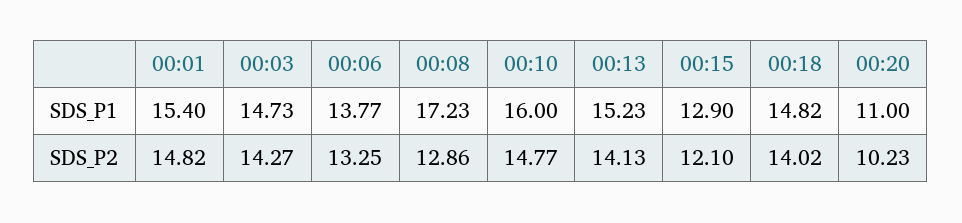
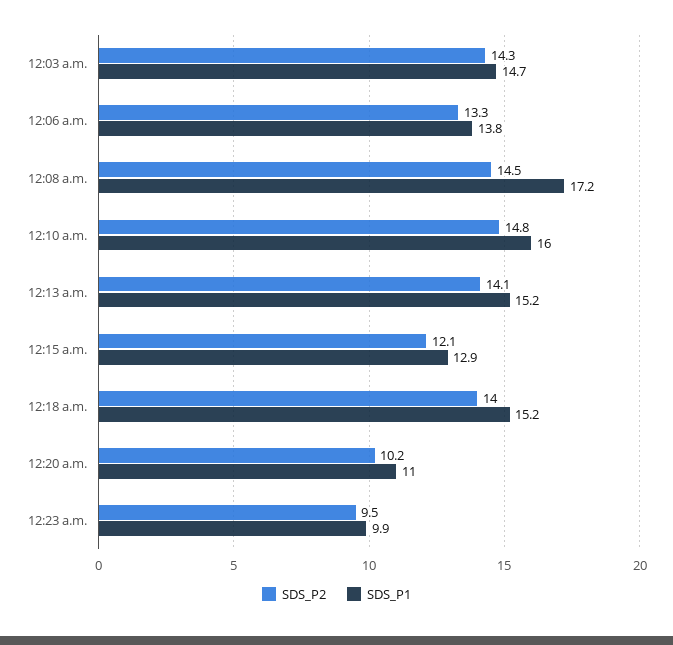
SDS_P1, 00:01: 15.4 -> none
SDS_P1, 00:18: 14.82 -> 15.2
SDS_P2, 00:01: 14.82 -> none
SDS_P2, 00:08: 12.86 -> 14.5
SDS_P2, 12:23 a.m.: none -> 9.5
SDS_P1, 12:23 a.m.: none -> 9.9

